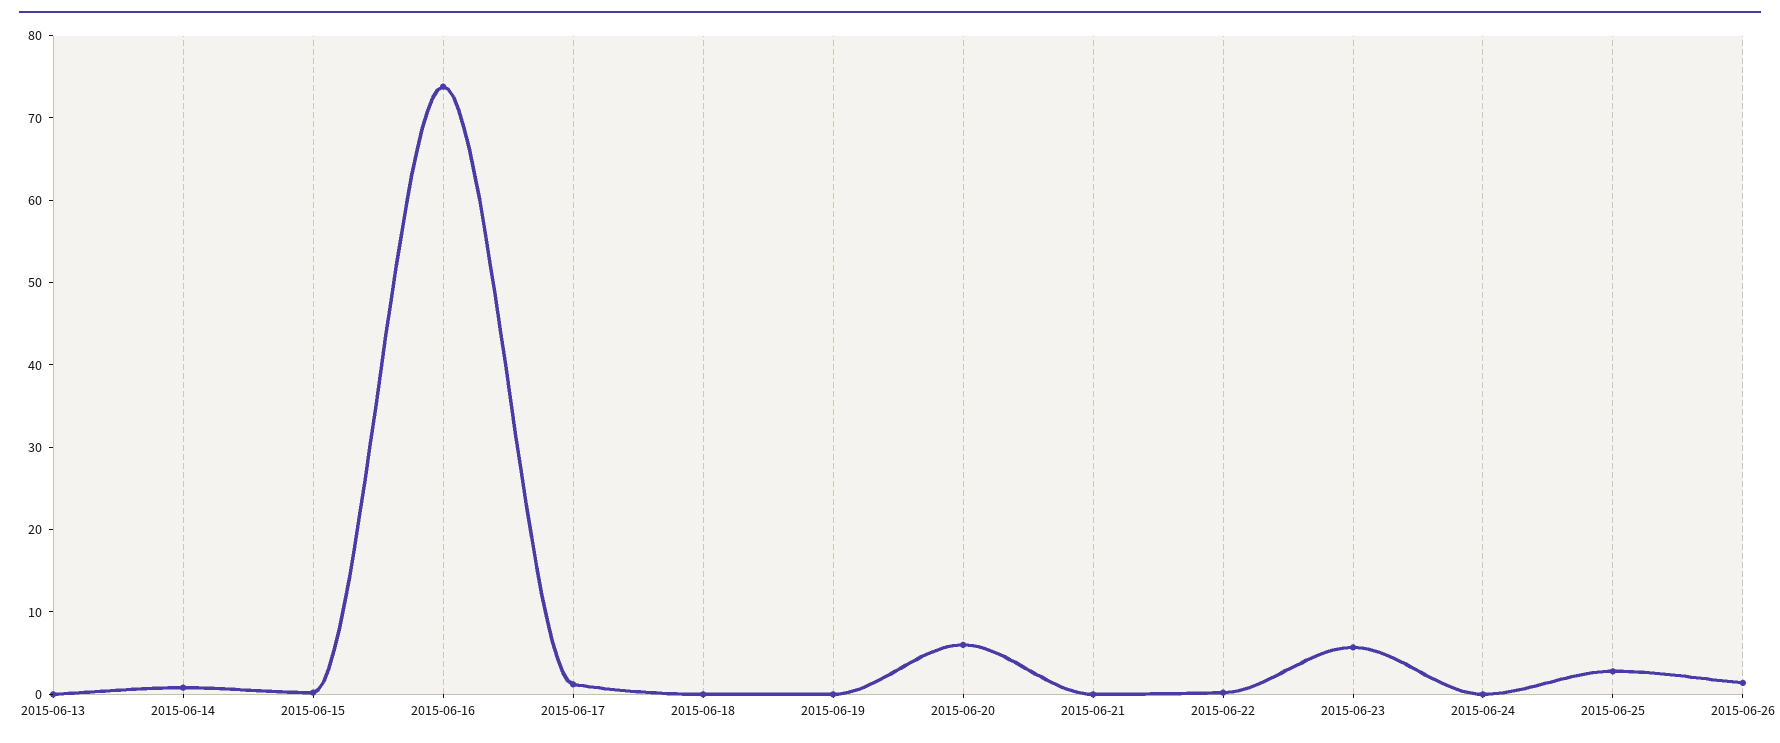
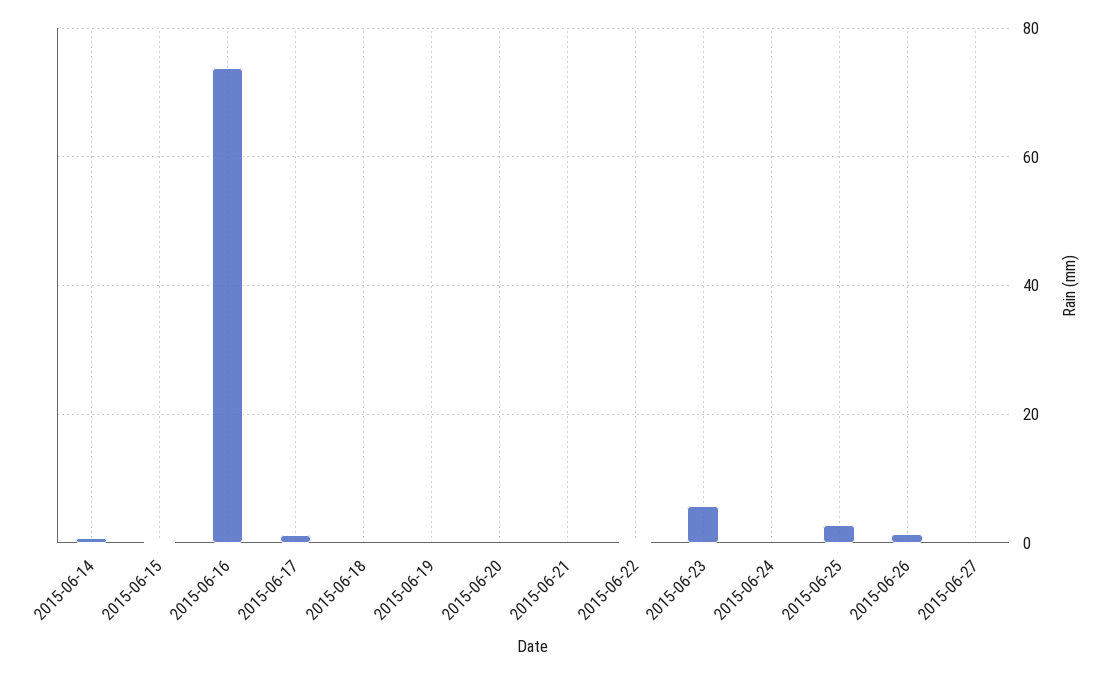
2015-06-13: 0 -> none
2015-06-20: 6 -> 0
2015-06-27: none -> 0

